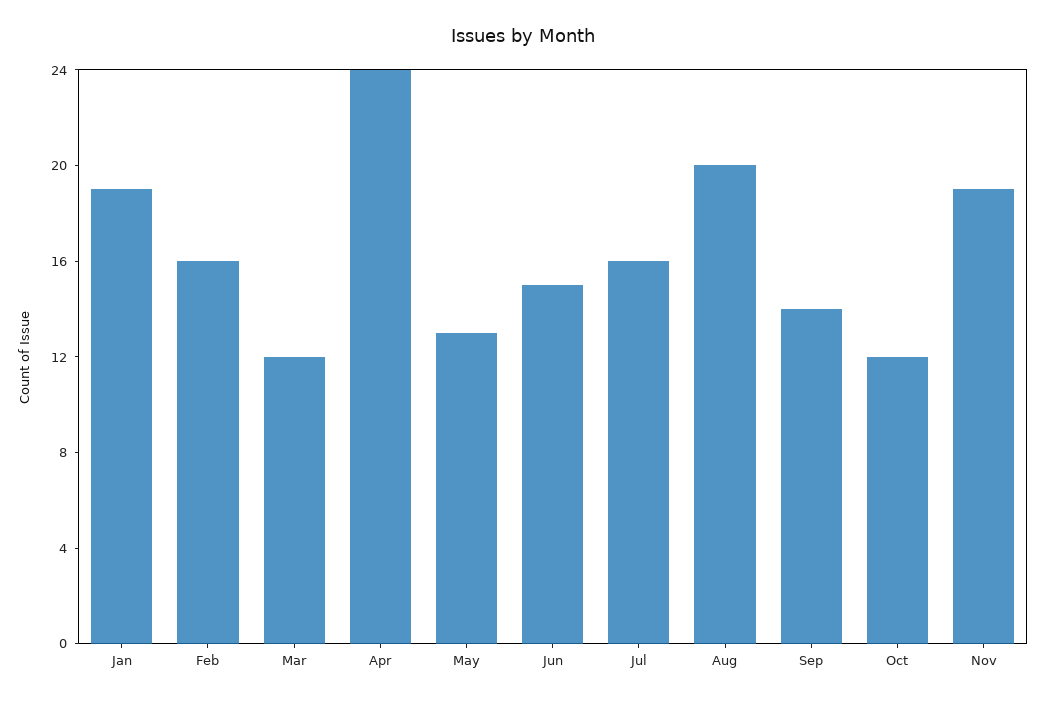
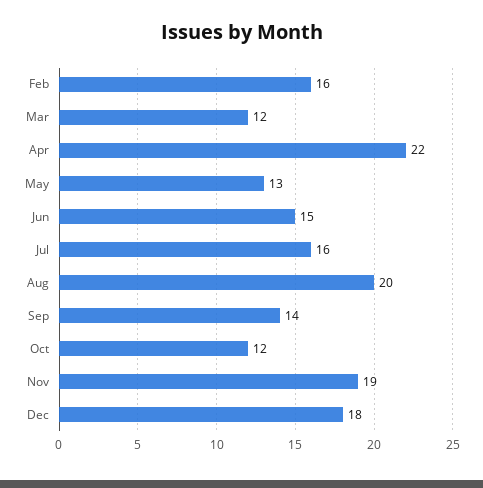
Jan: 19 -> none
Apr: 24 -> 22
Dec: none -> 18

